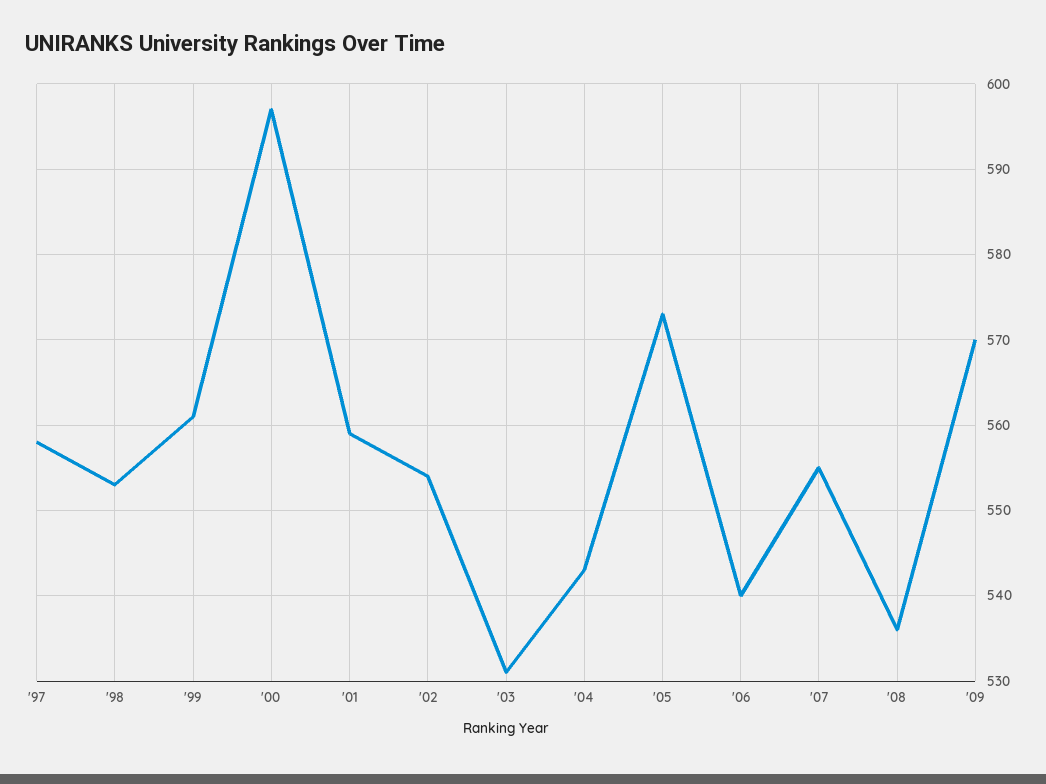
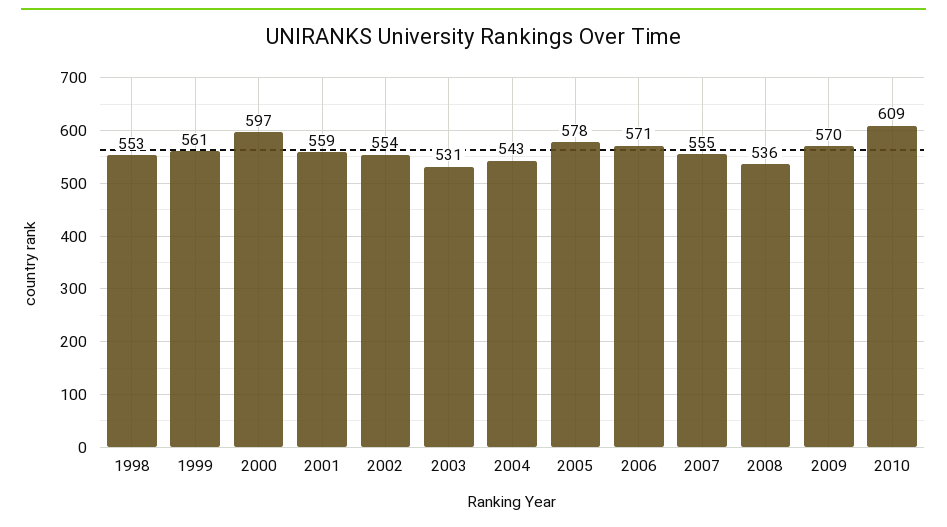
'97: 558 -> none
'05: 573 -> 578
'06: 540 -> 571
2010: none -> 609

